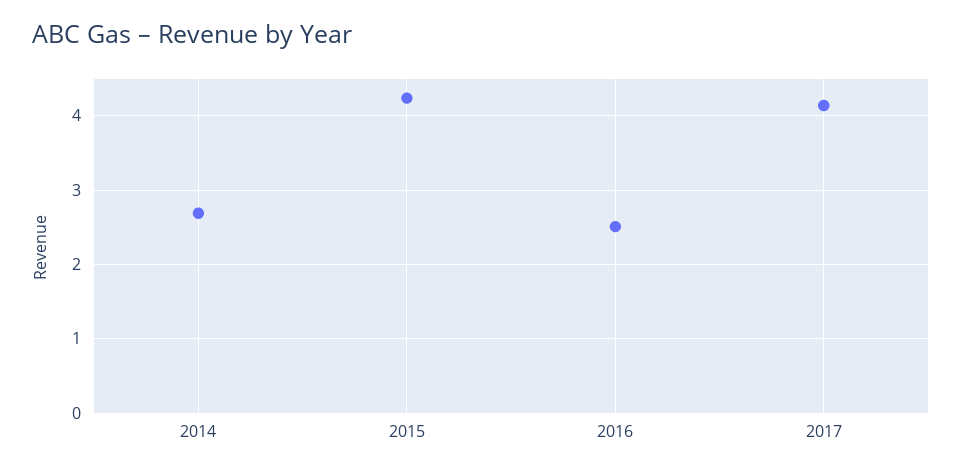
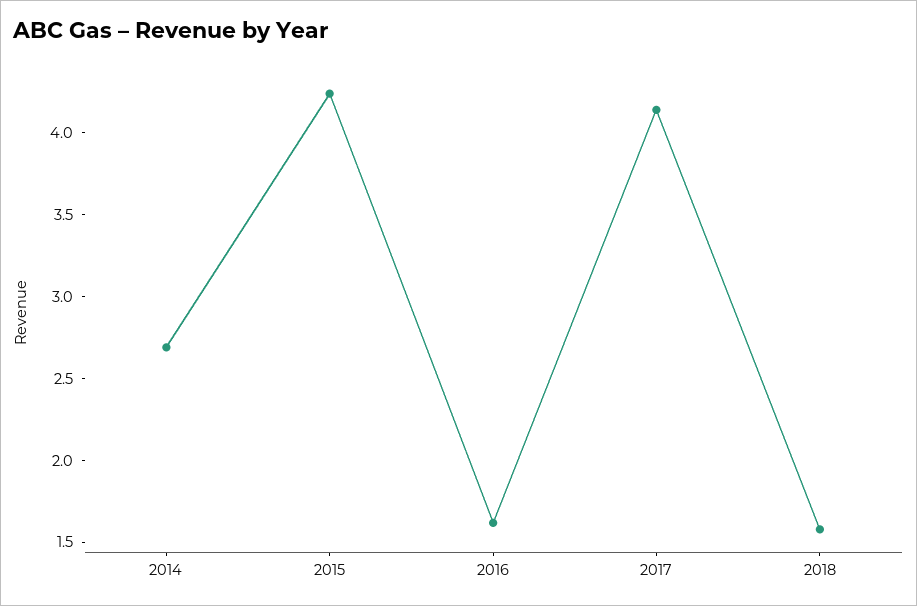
2016: 2.5 -> 1.6
2018: none -> 1.6

